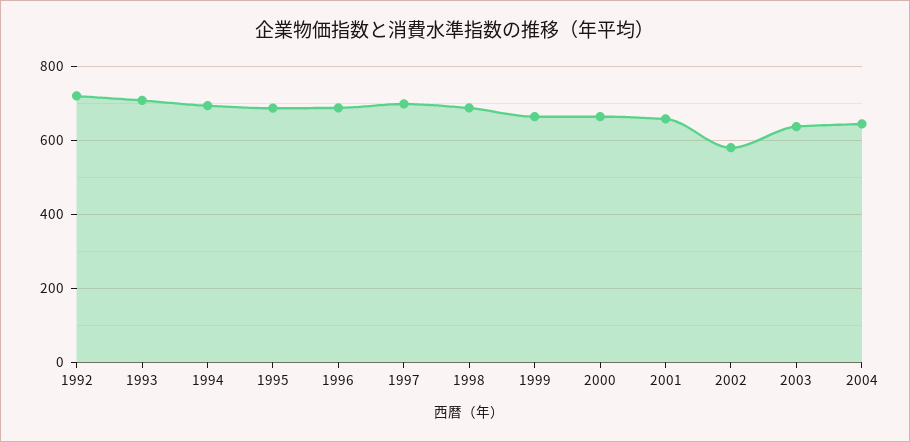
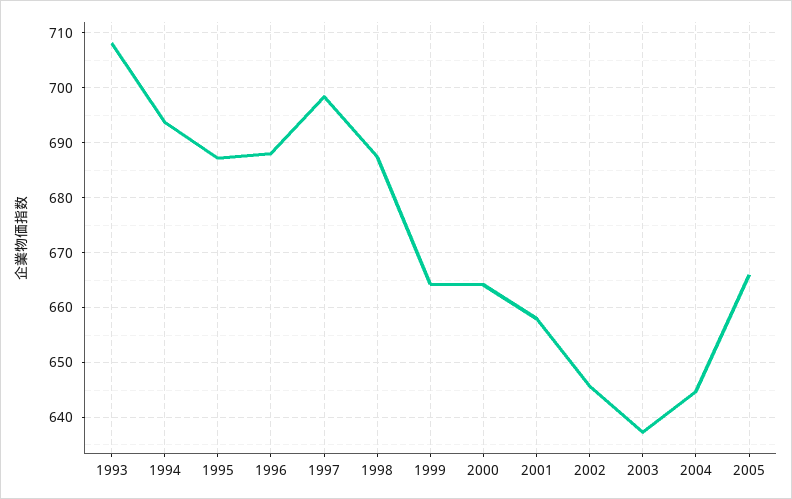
1992: 720 -> none
2002: 580 -> 646
2005: none -> 666

